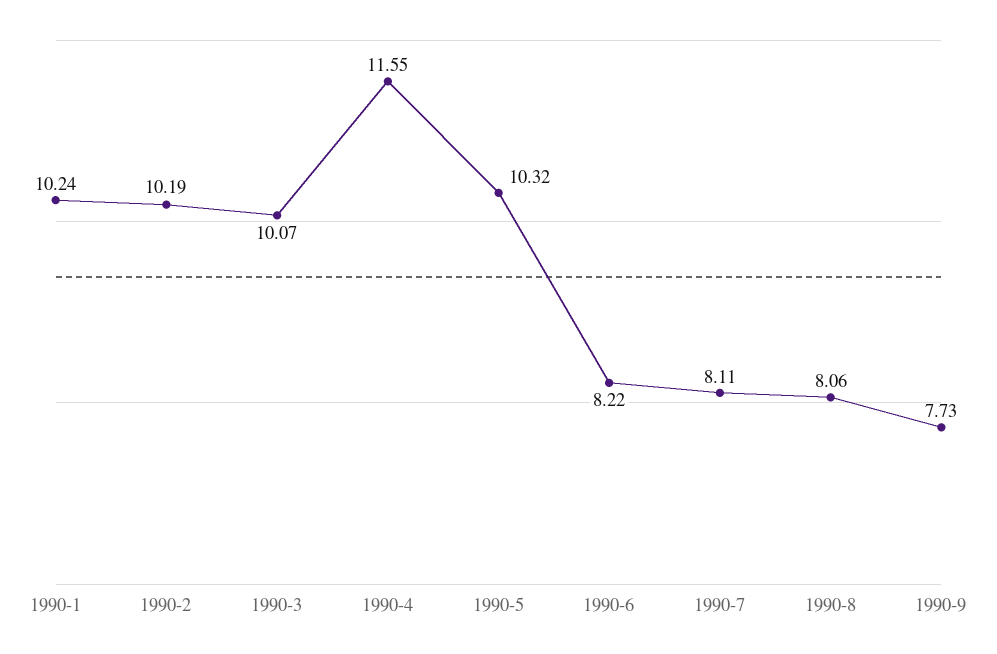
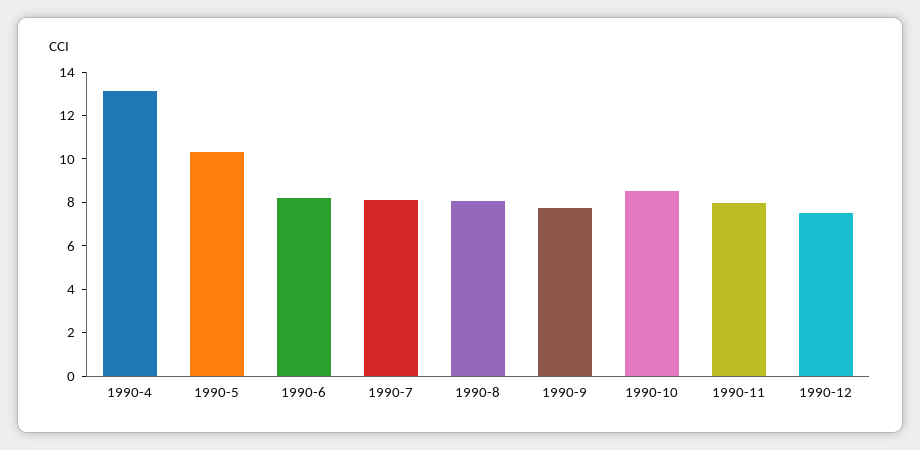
1990-1: 10.24 -> none
1990-2: 10.19 -> none
1990-3: 10.07 -> none
1990-4: 11.55 -> 13
1990-10: none -> 8.5
1990-11: none -> 8
1990-12: none -> 7.5

